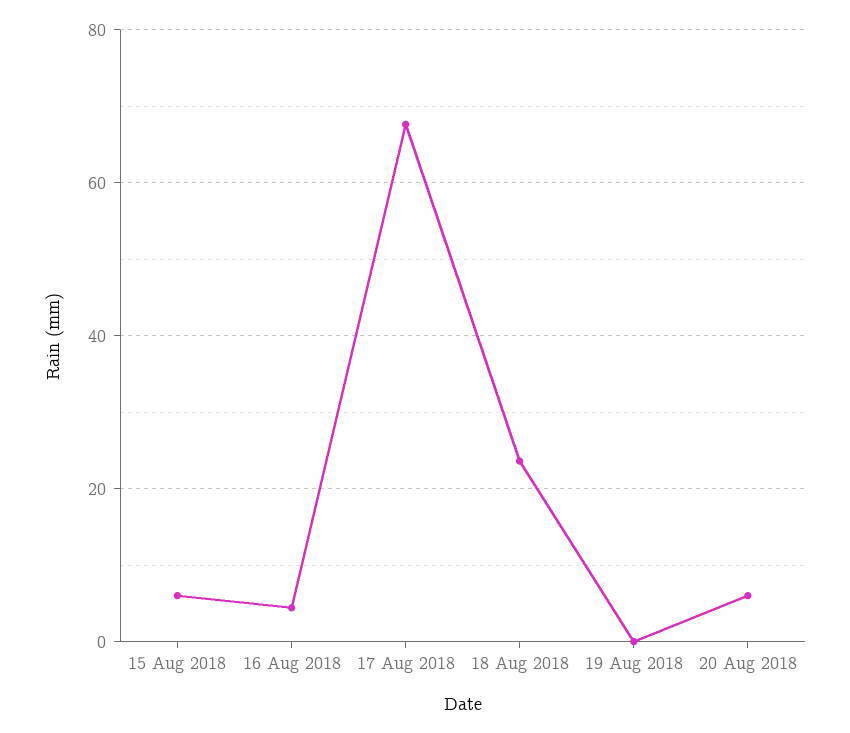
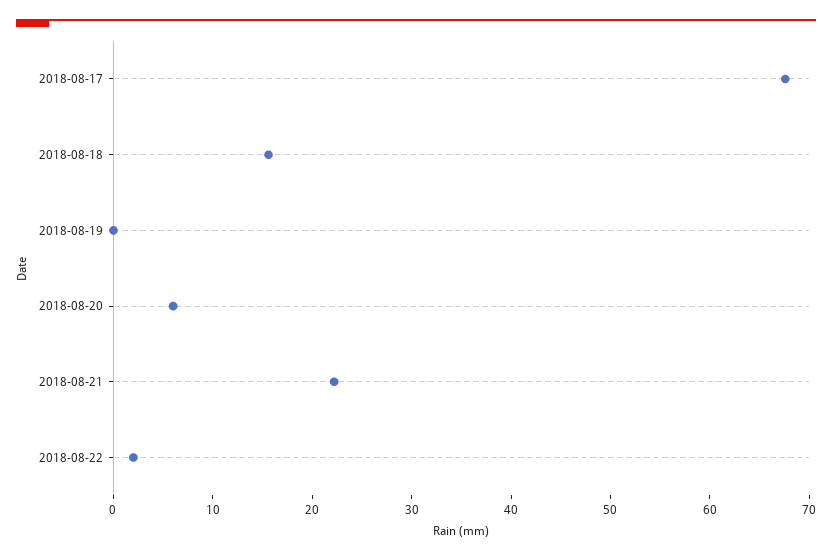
15 Aug 2018: 6 -> none
16 Aug 2018: 4 -> none
18 Aug 2018: 24 -> 16
2018-08-21: none -> 22
2018-08-22: none -> 2

